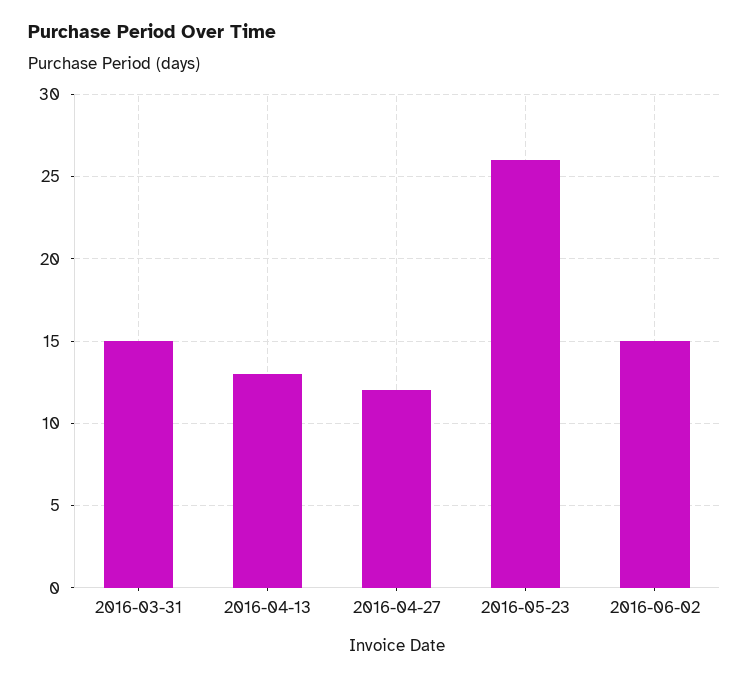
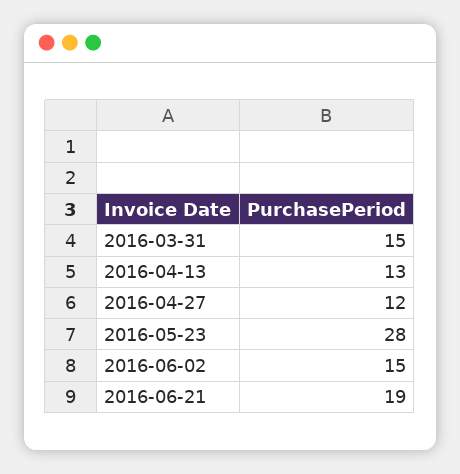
2016-05-23: 26 -> 28
2016-06-21: none -> 19

